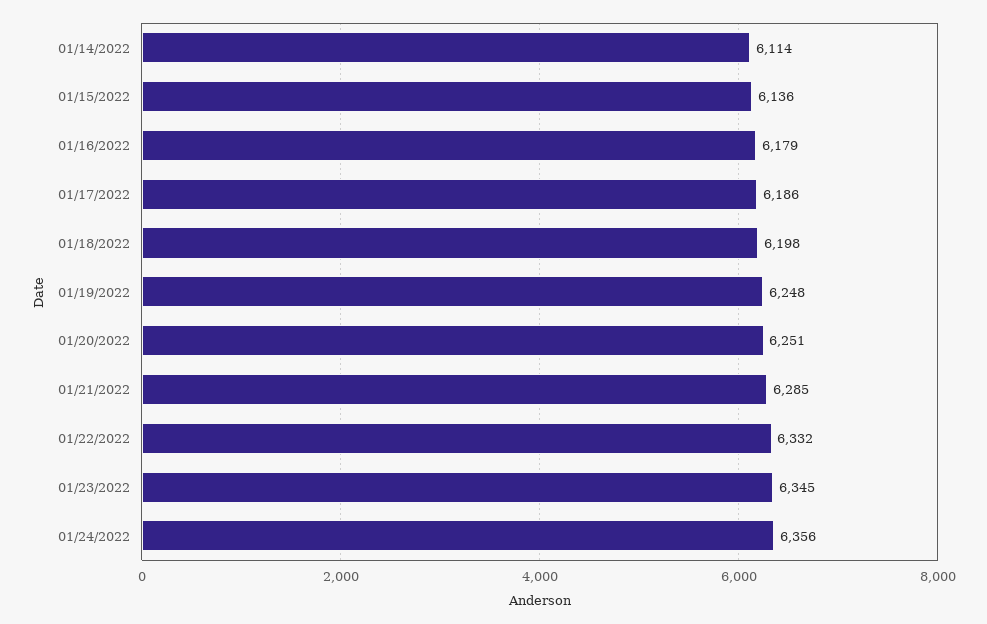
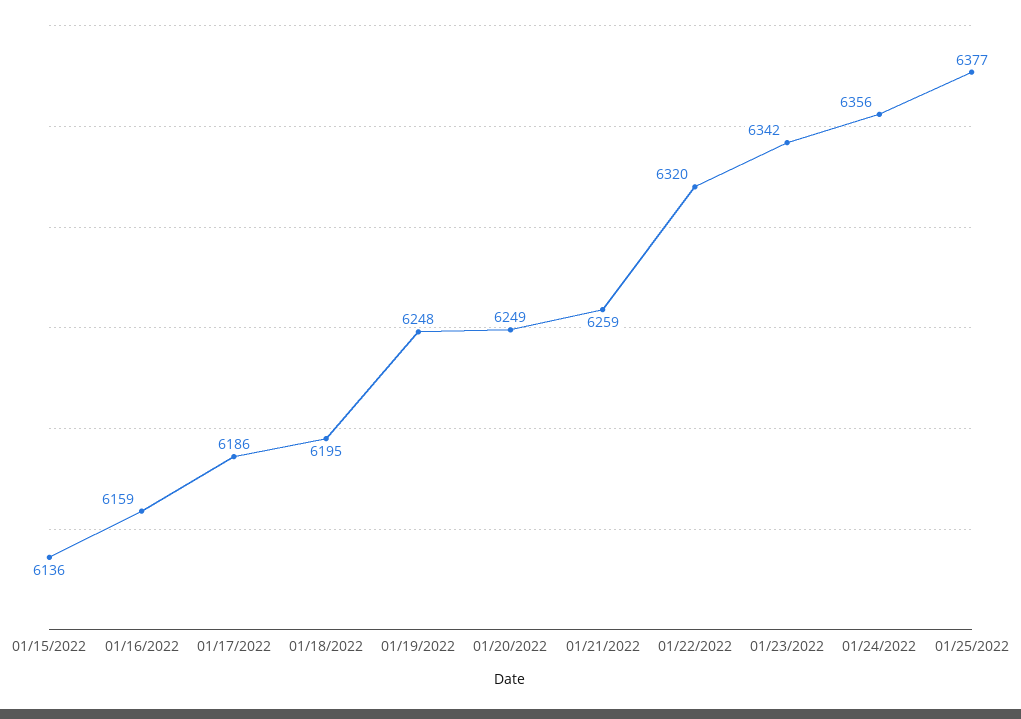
01/14/2022: 6114 -> none
01/16/2022: 6179 -> 6159
01/18/2022: 6198 -> 6195
01/20/2022: 6251 -> 6249
01/21/2022: 6285 -> 6259
01/22/2022: 6332 -> 6320
01/23/2022: 6345 -> 6342
01/25/2022: none -> 6377

